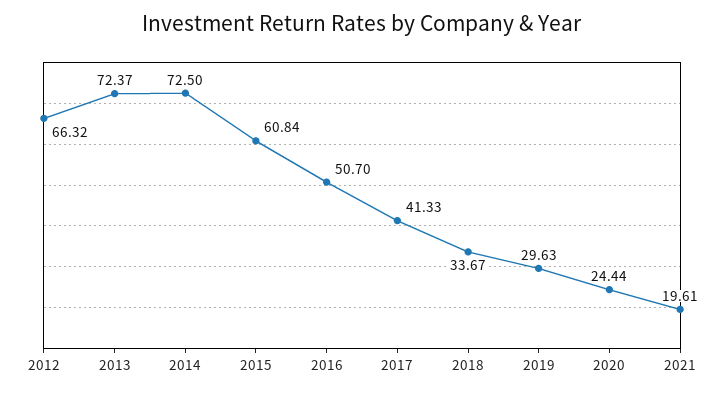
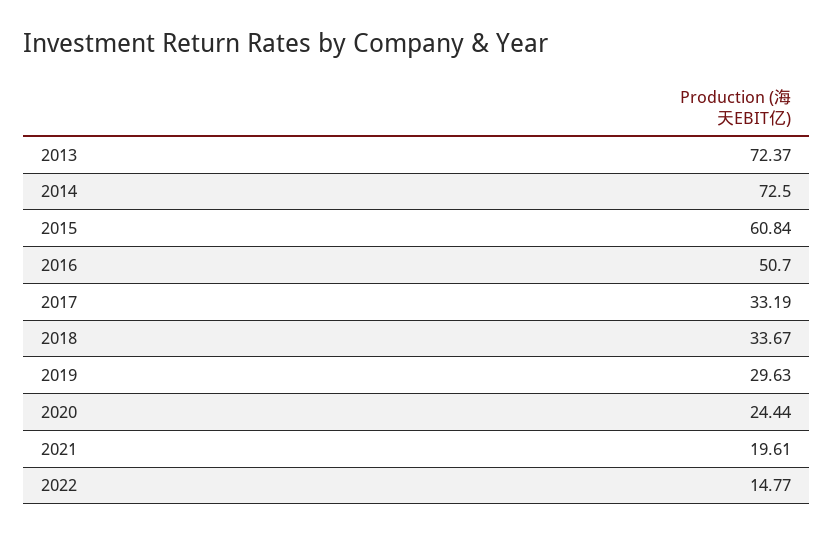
2012: 66.32 -> none
2017: 41.33 -> 33.19
2022: none -> 14.77

